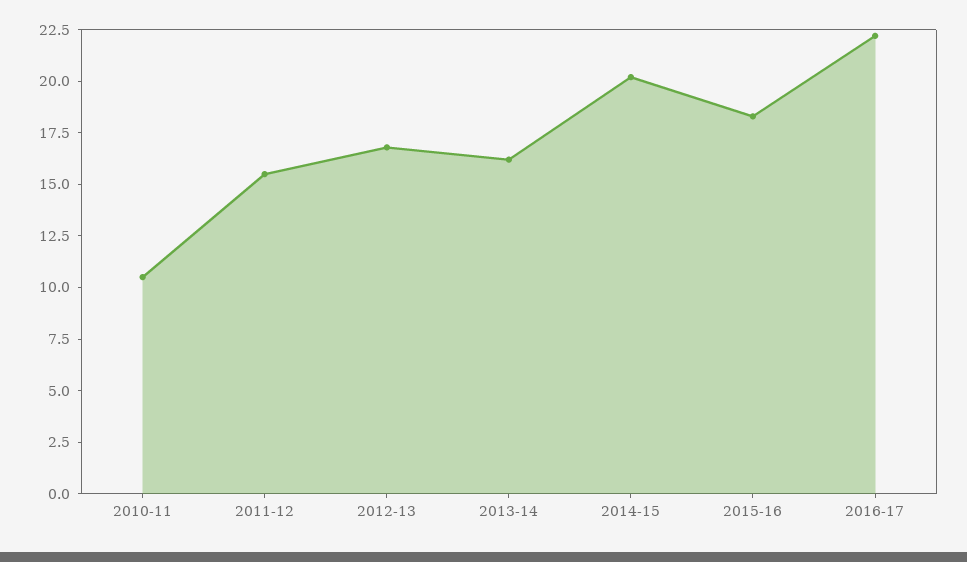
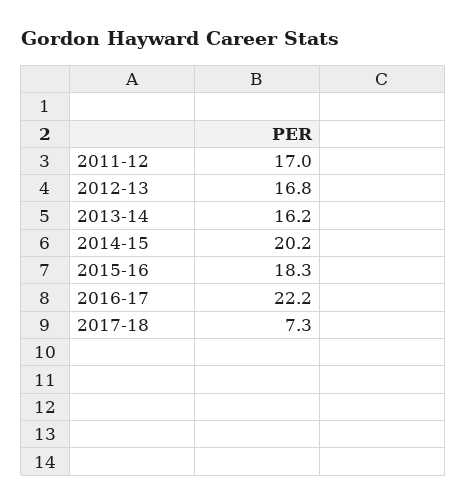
2010-11: 10.5 -> none
2011-12: 15.5 -> 17
2017-18: none -> 7.3

